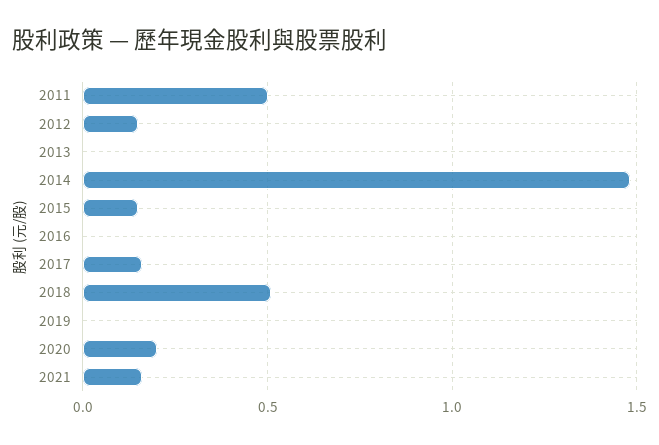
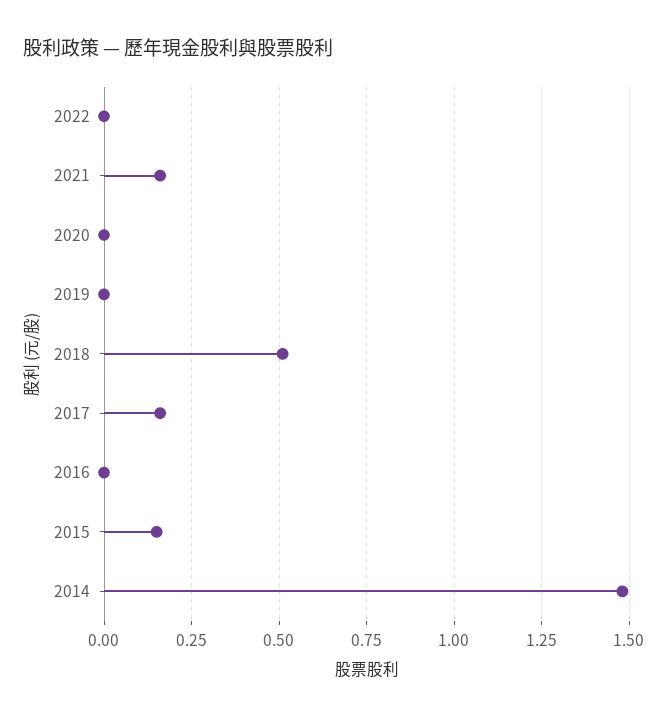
2011: 0.5 -> none
2012: 0.15 -> none
2013: 0 -> none
2020: 0.2 -> 0
2022: none -> 0

